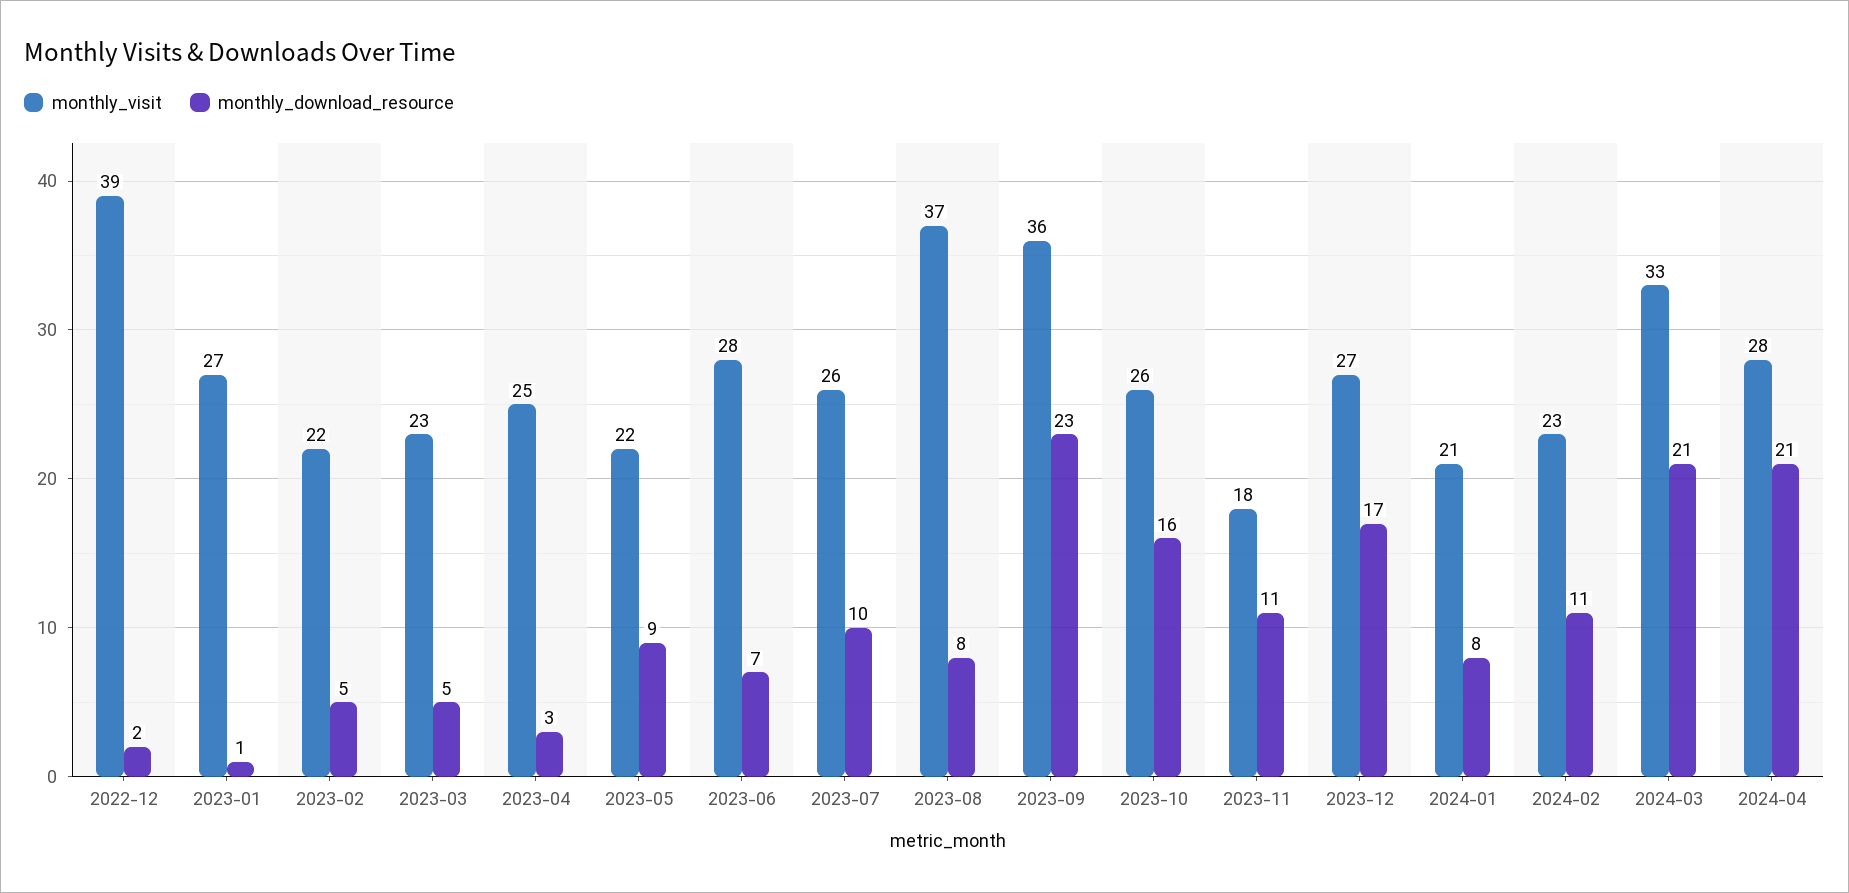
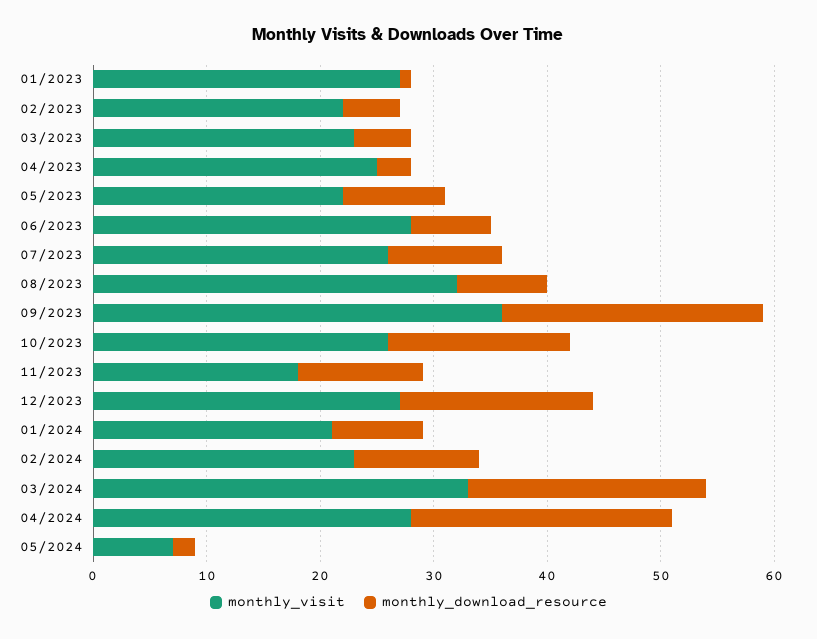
monthly_visit, 2022-12: 39 -> none
monthly_download_resource, 2022-12: 2 -> none
monthly_visit, 2023-08: 37 -> 32
monthly_download_resource, 2024-04: 21 -> 23
monthly_visit, 05/2024: none -> 7
monthly_download_resource, 05/2024: none -> 2

